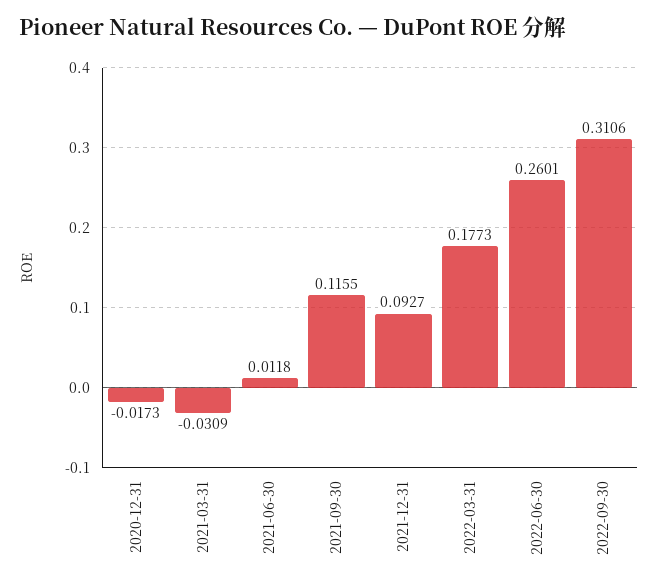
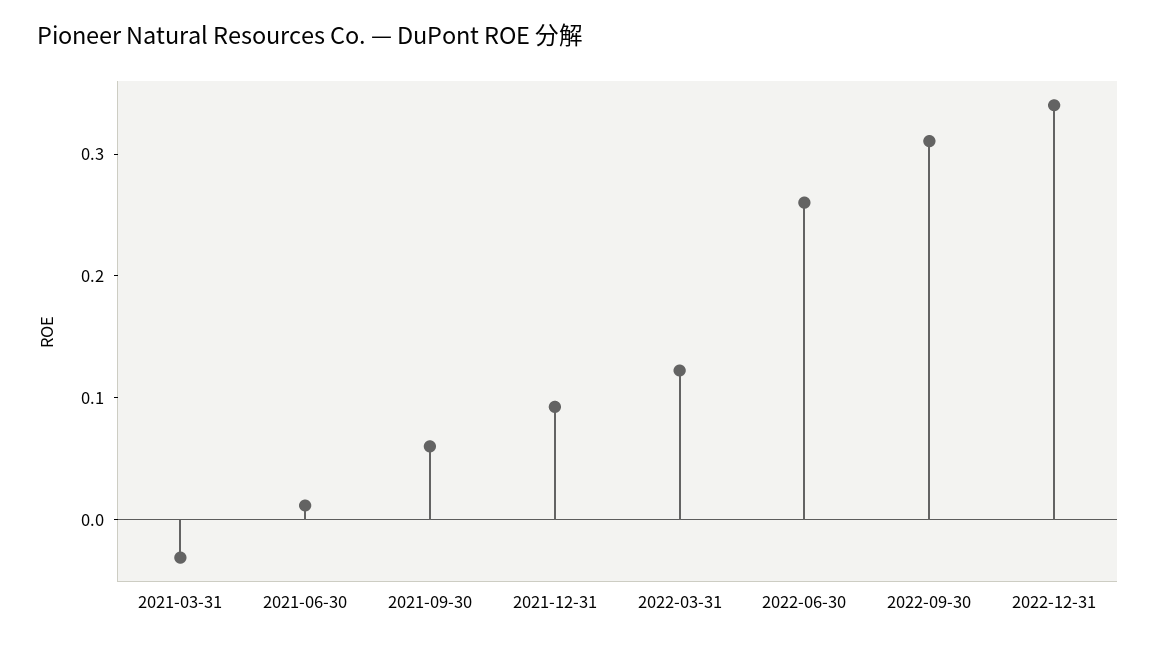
2020-12-31: -0.0173 -> none
2021-09-30: 0.1155 -> 0.06
2022-03-31: 0.1773 -> 0.12
2022-12-31: none -> 0.34

